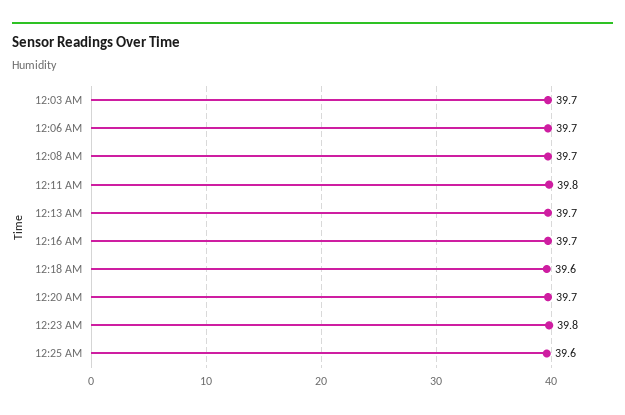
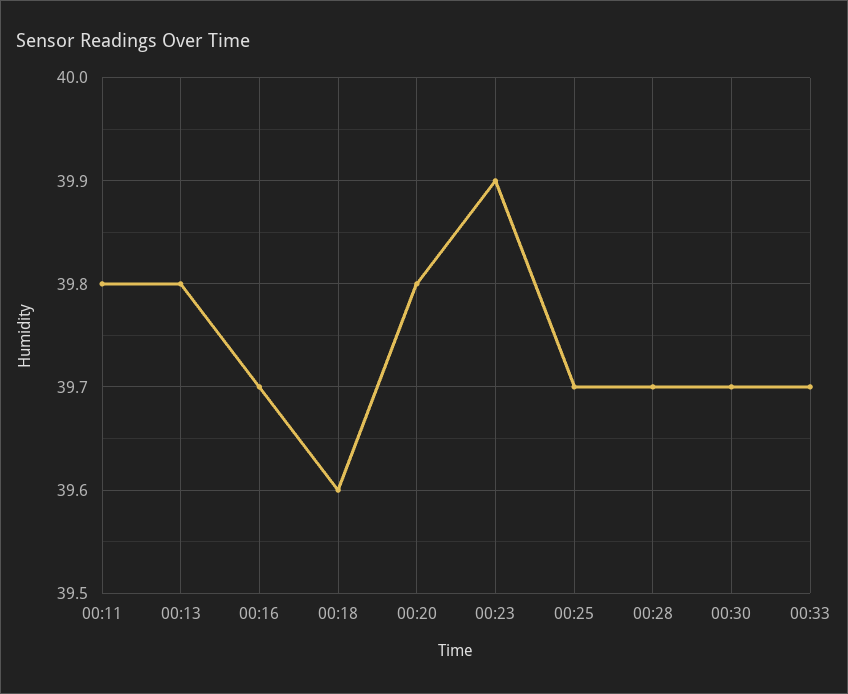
12:03 AM: 39.7 -> none
12:06 AM: 39.7 -> none
12:08 AM: 39.7 -> none
12:13 AM: 39.7 -> 39.8
12:20 AM: 39.7 -> 39.8
12:23 AM: 39.8 -> 39.9
12:25 AM: 39.6 -> 39.7
00:28: none -> 39.7
00:30: none -> 39.7
00:33: none -> 39.7

